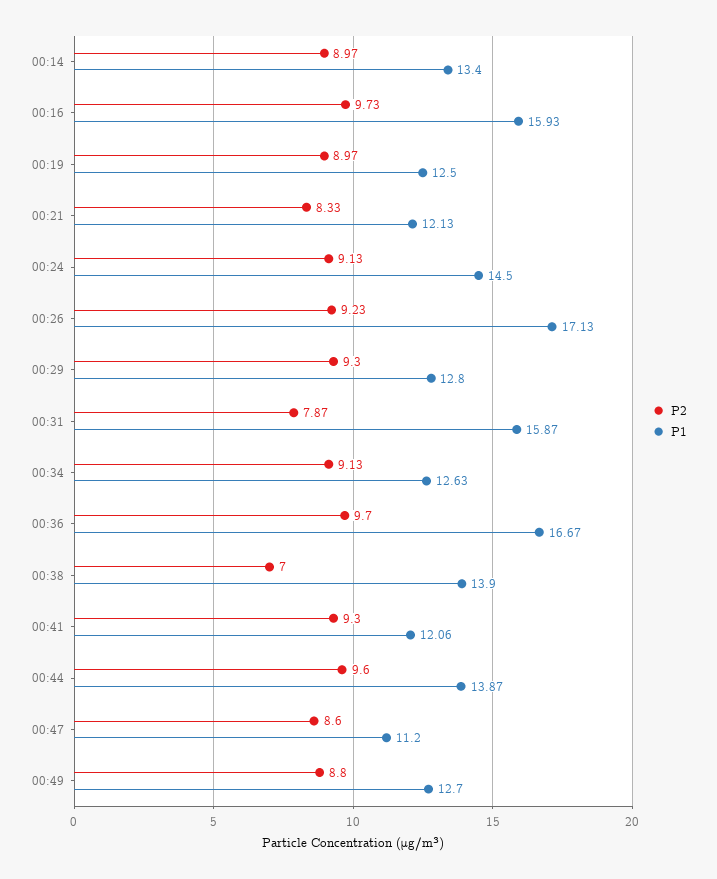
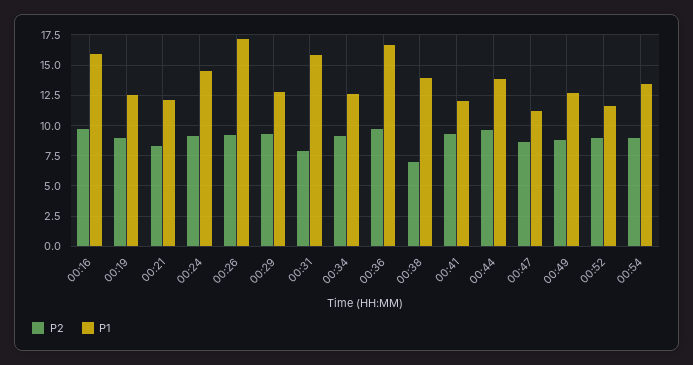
P2, 00:14: 8.97 -> none
P1, 00:14: 13.4 -> none
P2, 00:52: none -> 9
P1, 00:52: none -> 11.5
P2, 00:54: none -> 9
P1, 00:54: none -> 13.5

